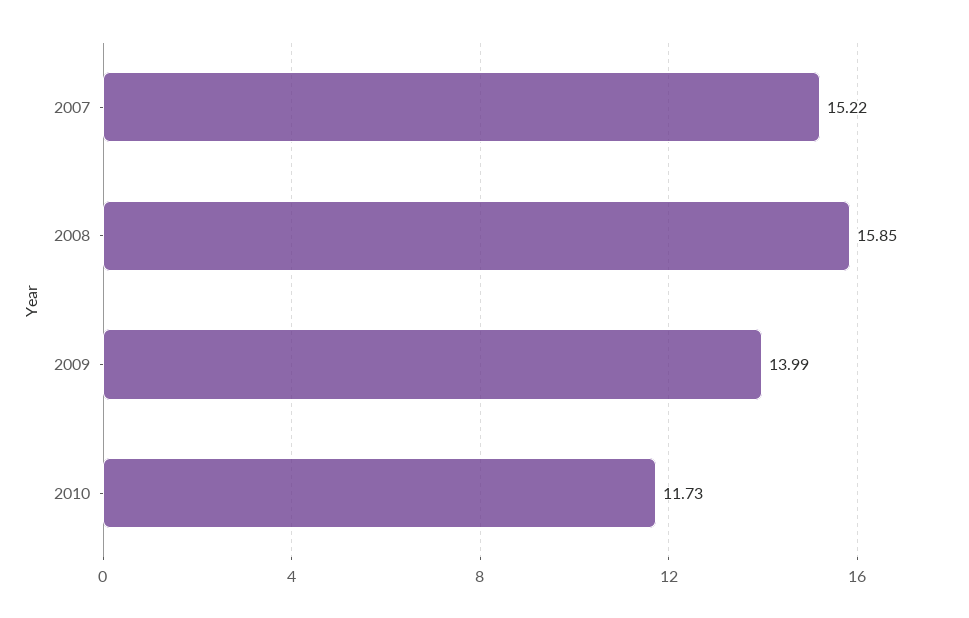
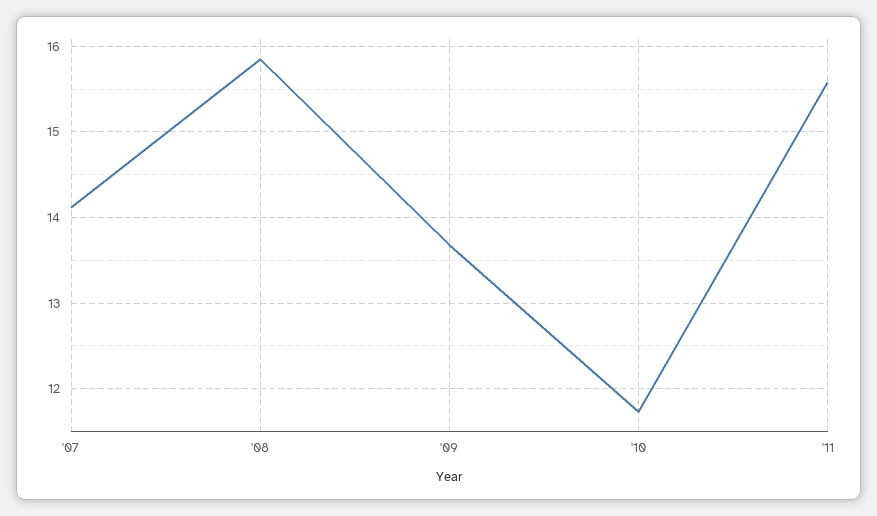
2007: 15.22 -> 14.1
2009: 13.99 -> 13.7
'11: none -> 15.6

